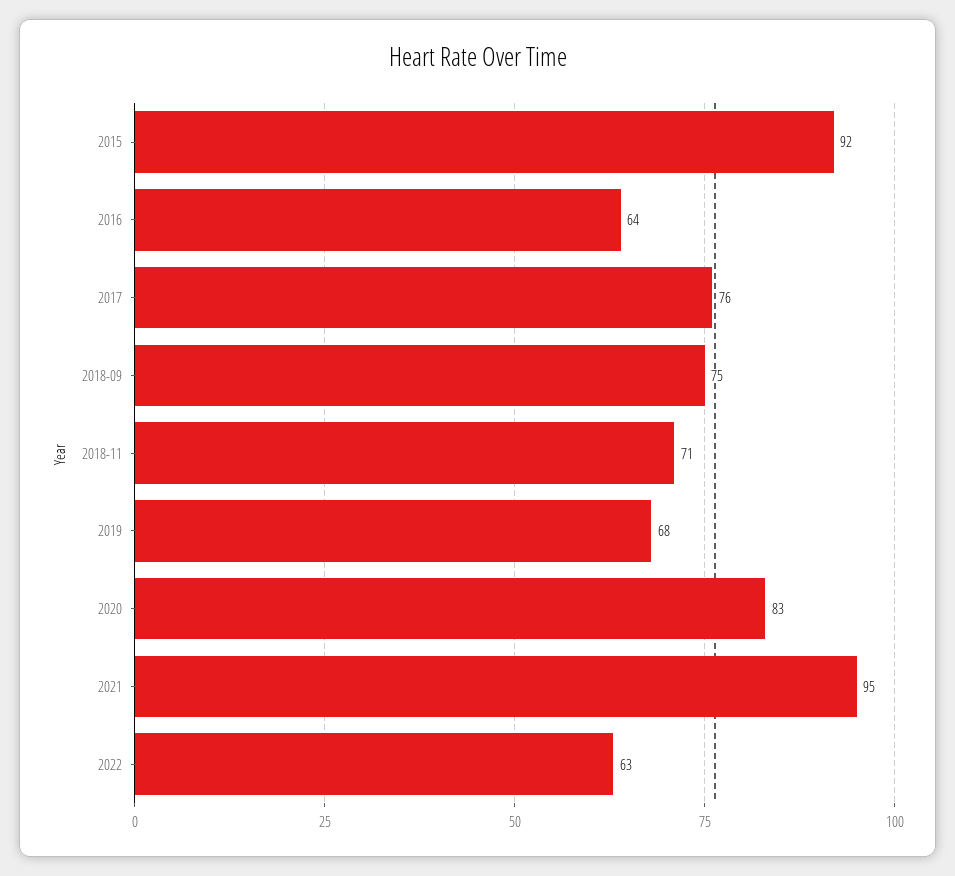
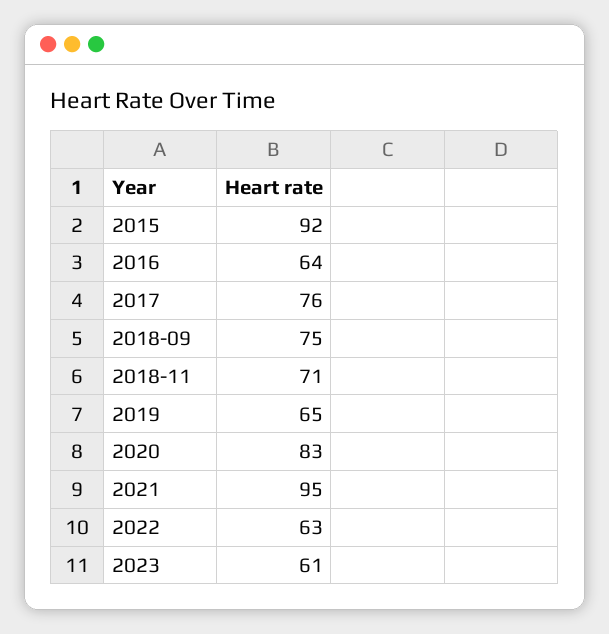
2019: 68 -> 65
2023: none -> 61

